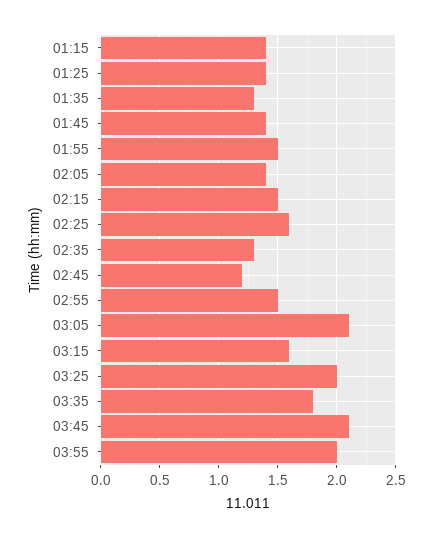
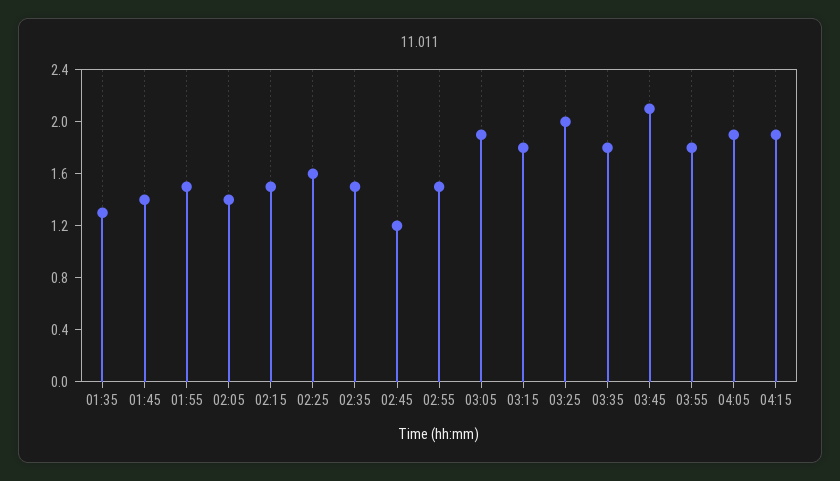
01:15: 1.4 -> none
01:25: 1.4 -> none
02:35: 1.3 -> 1.5
03:05: 2.1 -> 1.9
03:15: 1.6 -> 1.8
03:55: 2 -> 1.8
04:05: none -> 1.9
04:15: none -> 1.9

